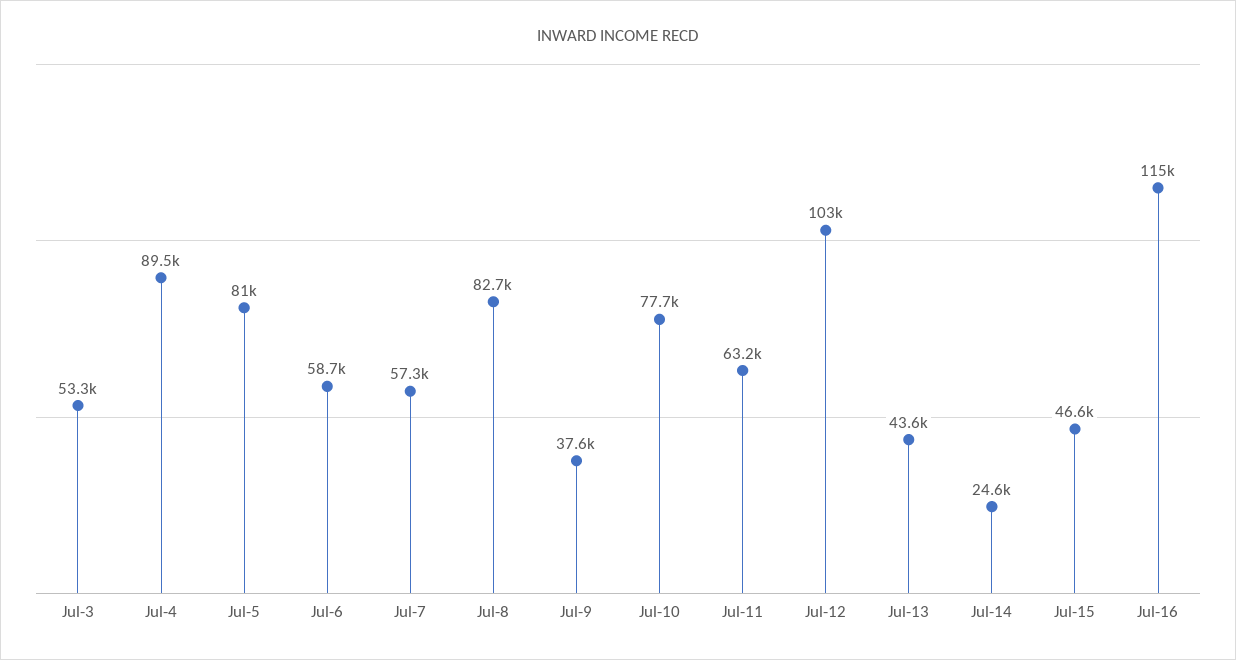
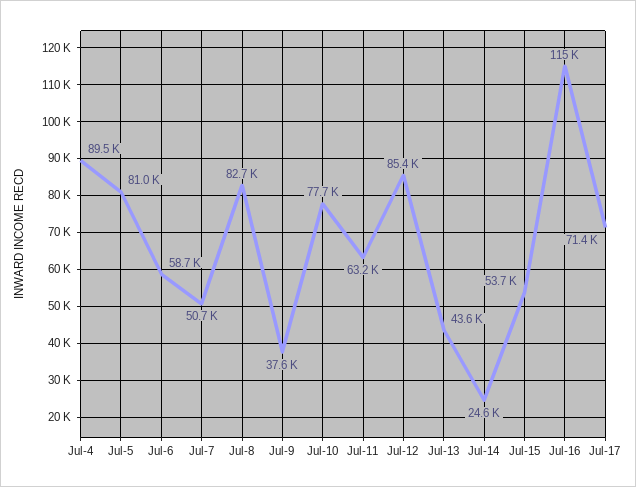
Jul-3: 53300 -> none
Jul-7: 57300 -> 50700
Jul-12: 103000 -> 85400
Jul-15: 46600 -> 53700
Jul-17: none -> 71400

